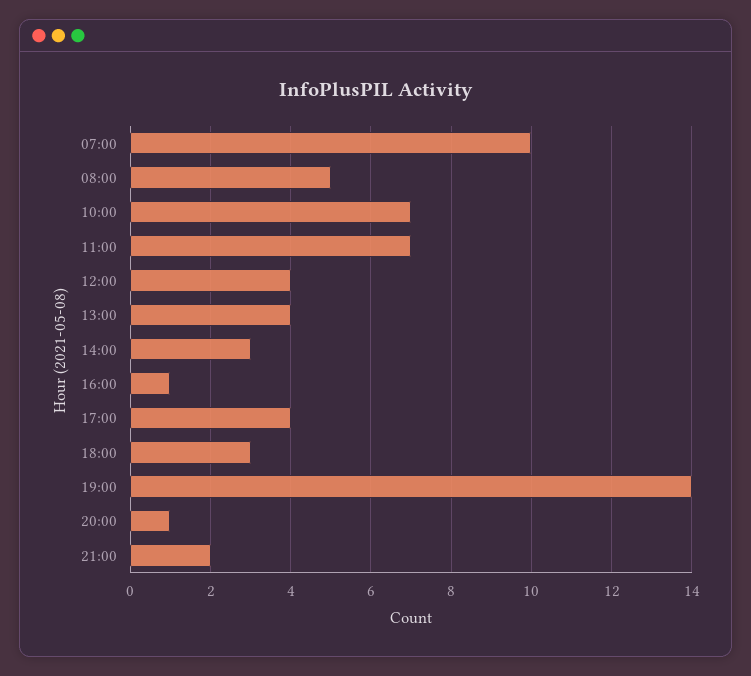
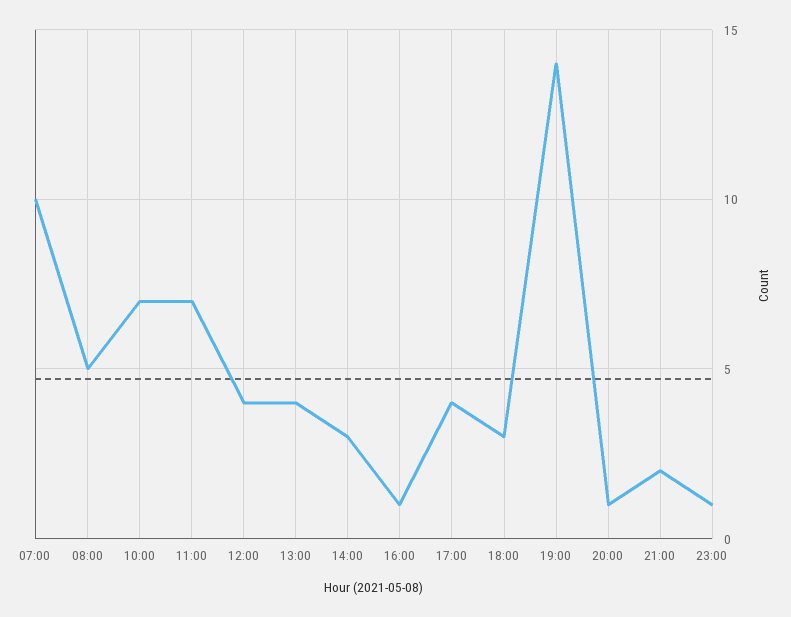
23:00: none -> 1

